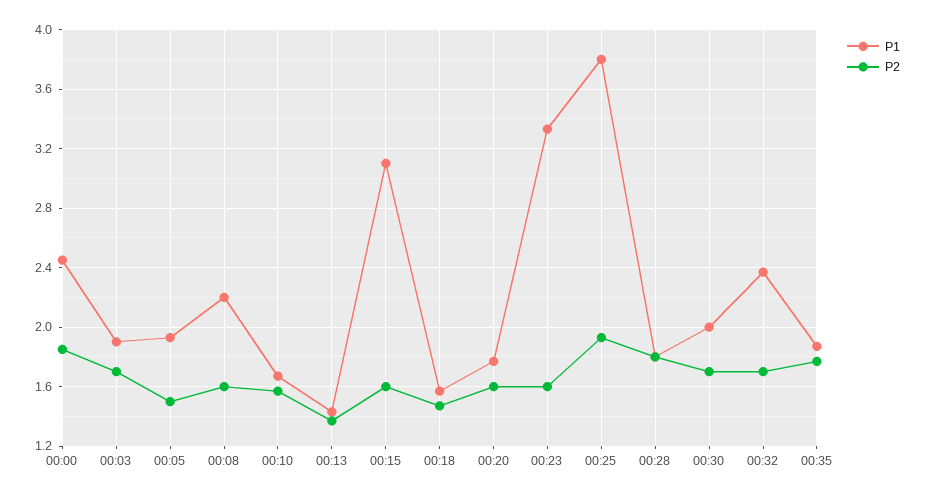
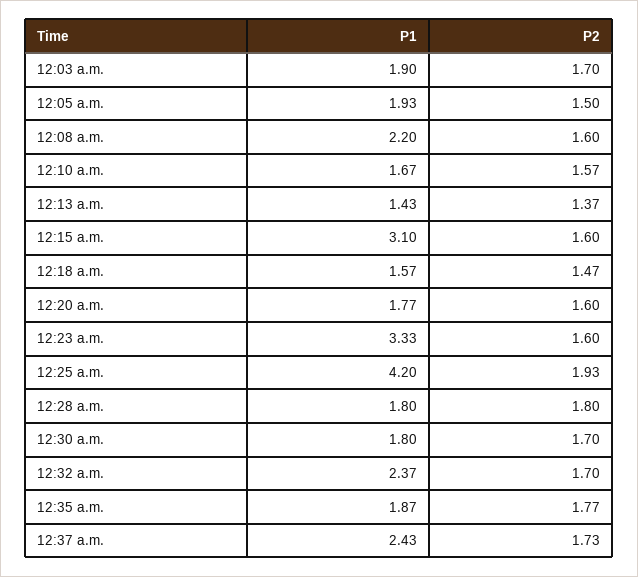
P1, 00:00: 2.45 -> none
P2, 00:00: 1.85 -> none
P1, 00:25: 3.8 -> 4.2
P1, 00:30: 2 -> 1.8
P1, 12:37 a.m.: none -> 2.43
P2, 12:37 a.m.: none -> 1.73

